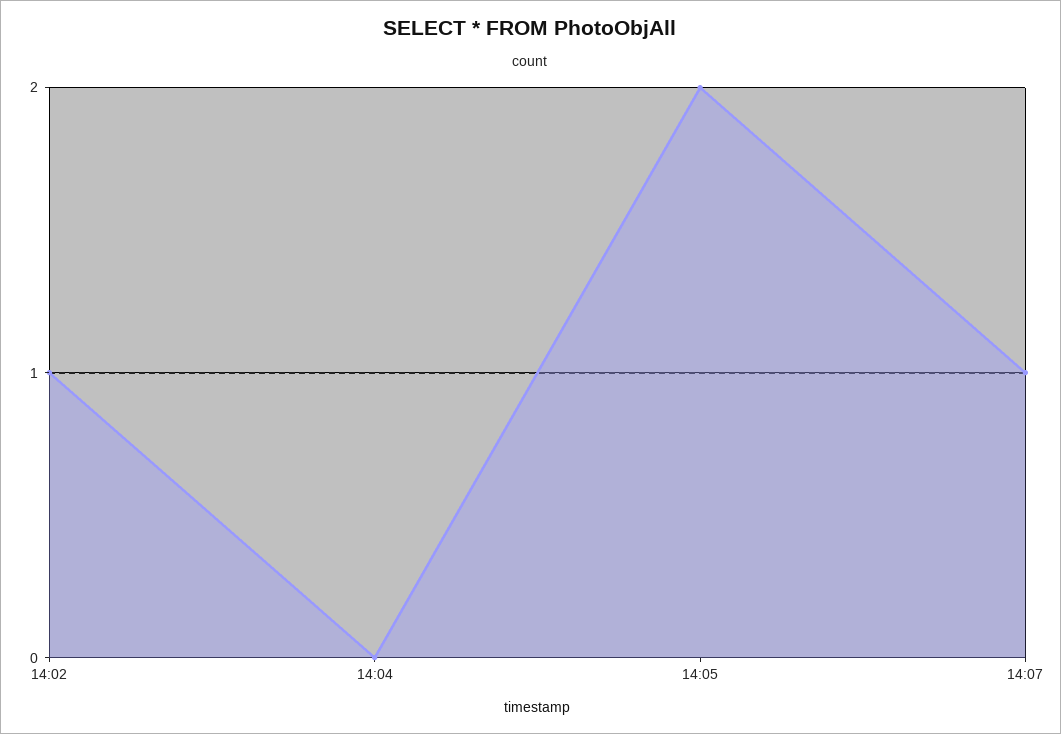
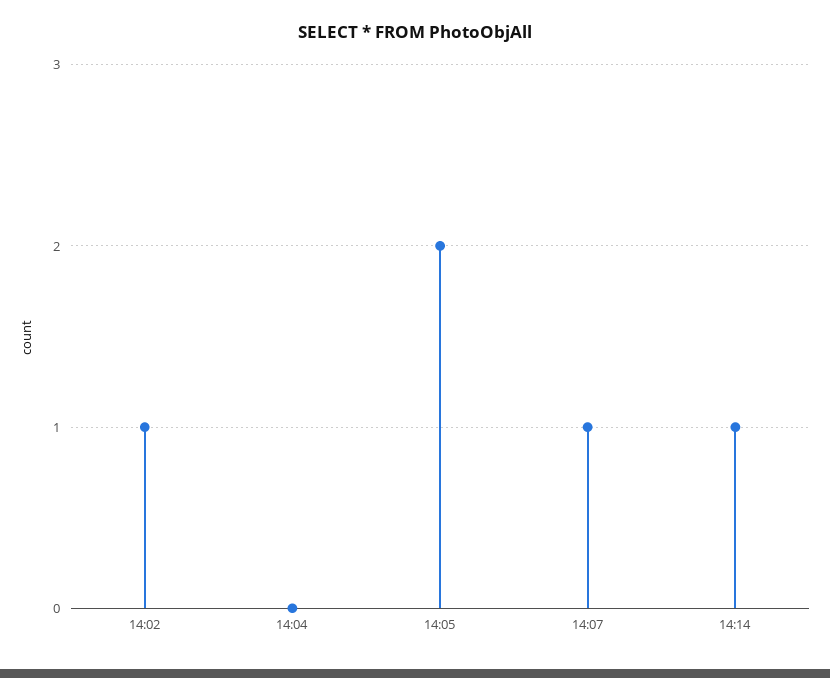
14:14: none -> 1

